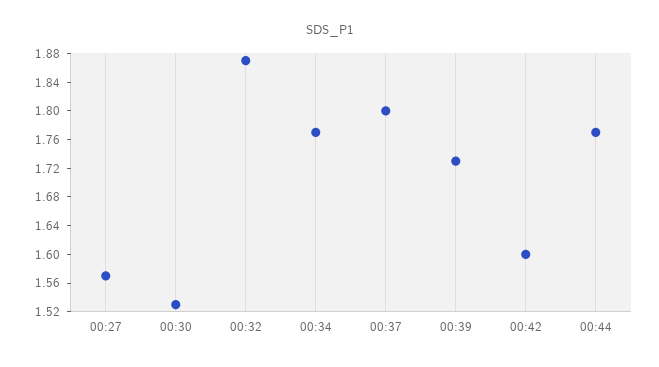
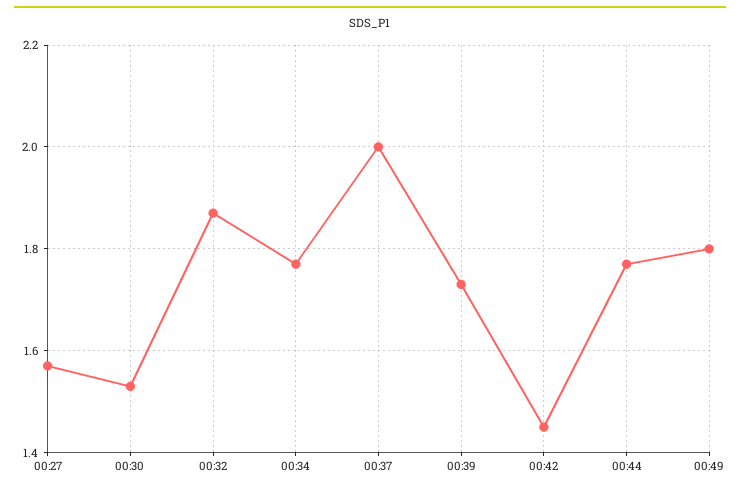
00:37: 1.8 -> 2
00:42: 1.6 -> 1.45
00:49: none -> 1.8

